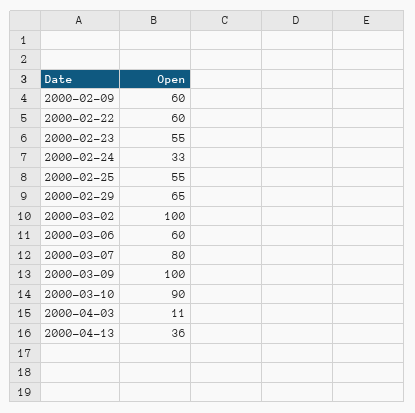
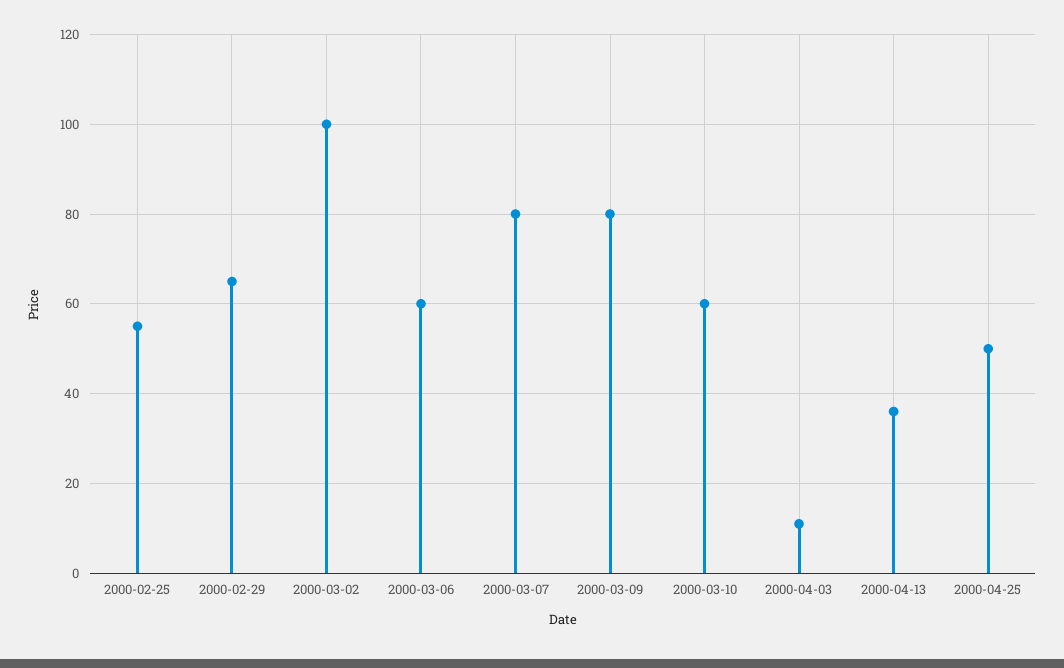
2000-02-09: 60 -> none
2000-02-22: 60 -> none
2000-02-23: 55 -> none
2000-02-24: 33 -> none
2000-03-09: 100 -> 80
2000-03-10: 90 -> 60
2000-04-25: none -> 50

